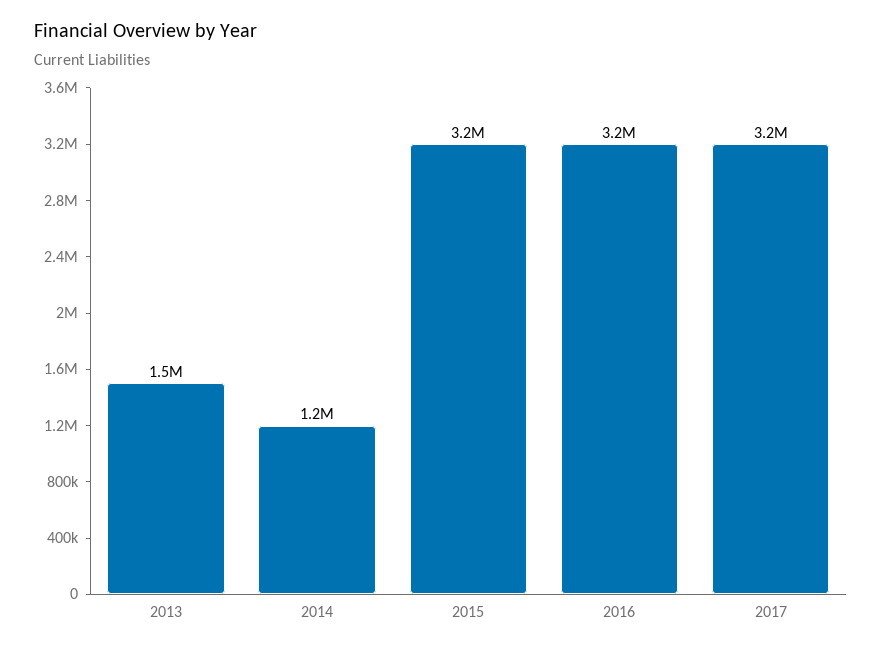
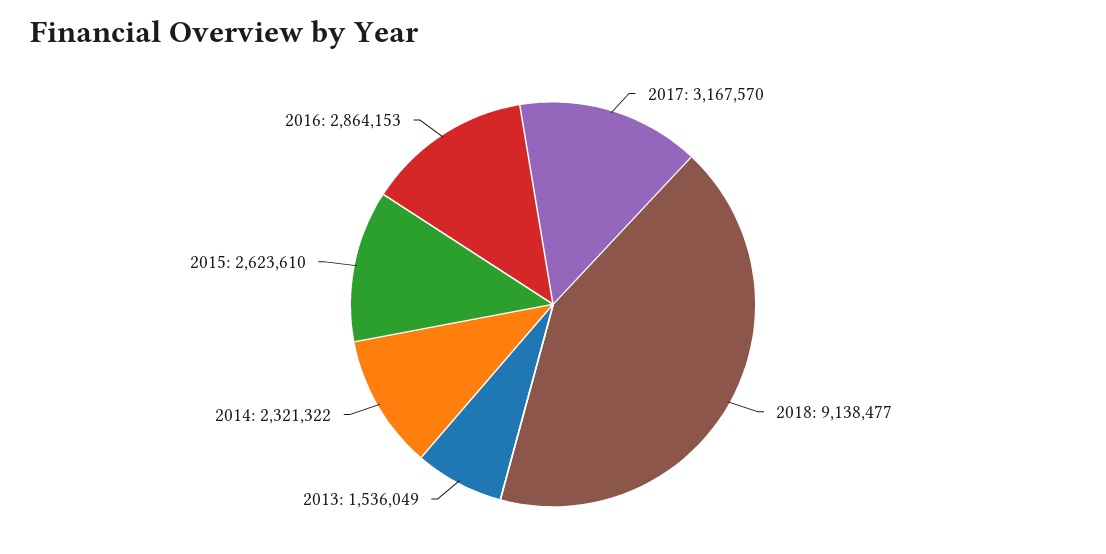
2014: 1200000 -> 2321322
2015: 3200000 -> 2623610
2016: 3200000 -> 2864153
2018: none -> 9138477

